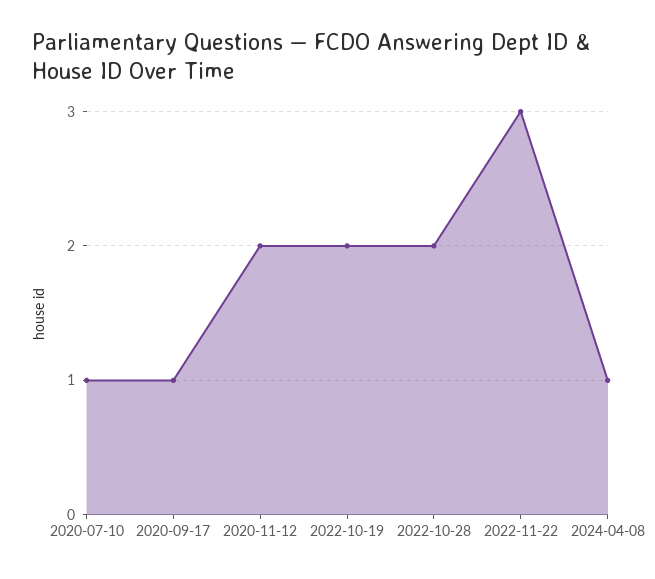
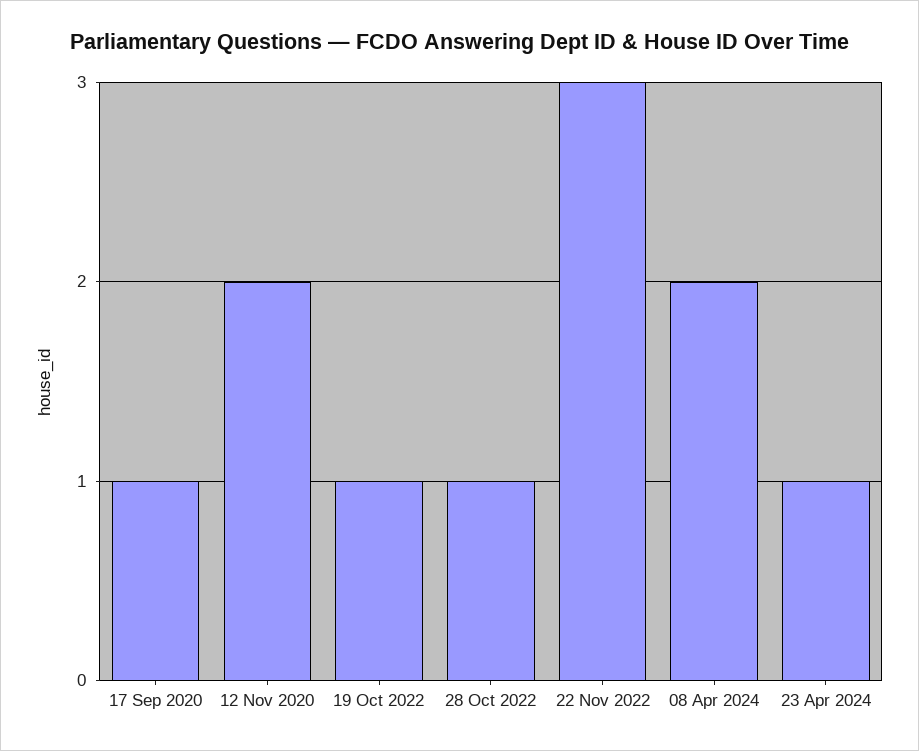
2020-07-10: 1 -> none
2022-10-19: 2 -> 1
2022-10-28: 2 -> 1
2024-04-08: 1 -> 2
23 Apr 2024: none -> 1

